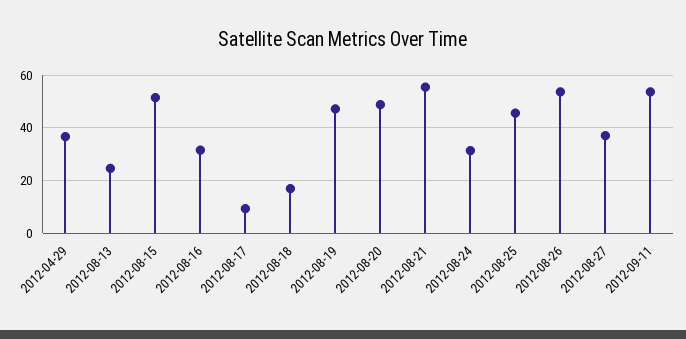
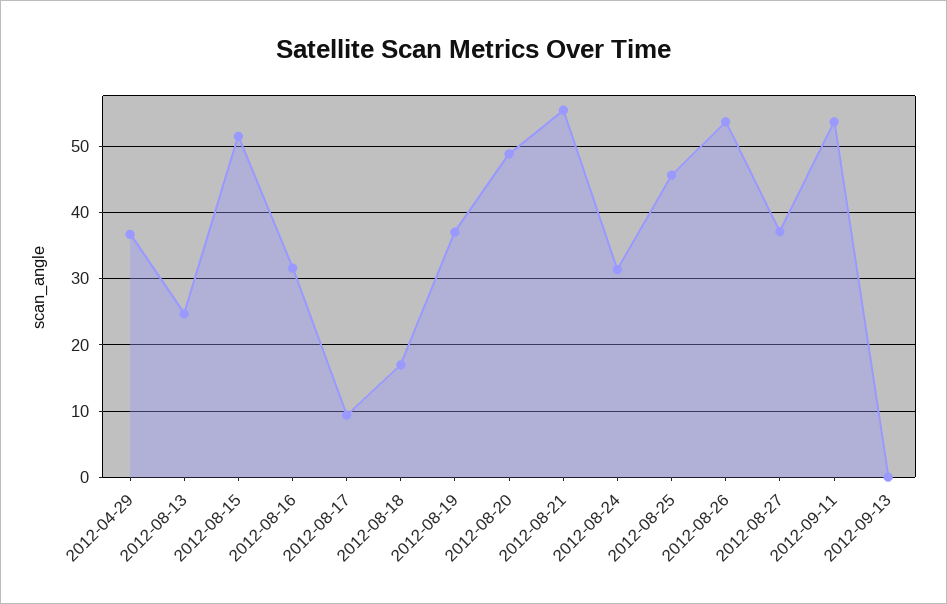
2012-08-19: 47.5 -> 37
2012-09-13: none -> 0

